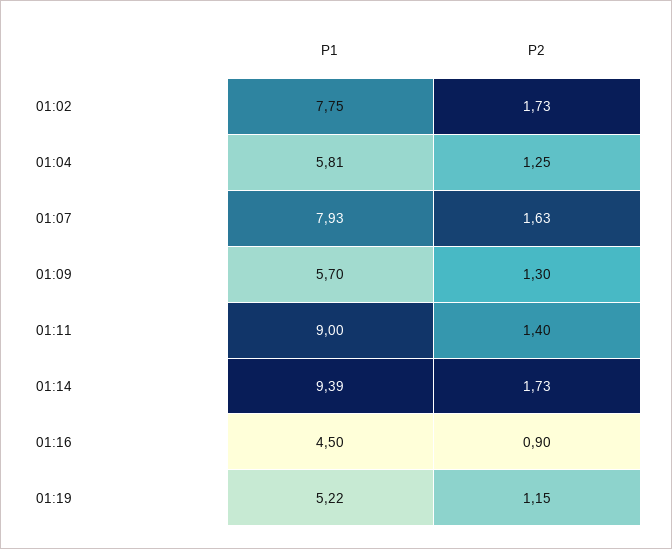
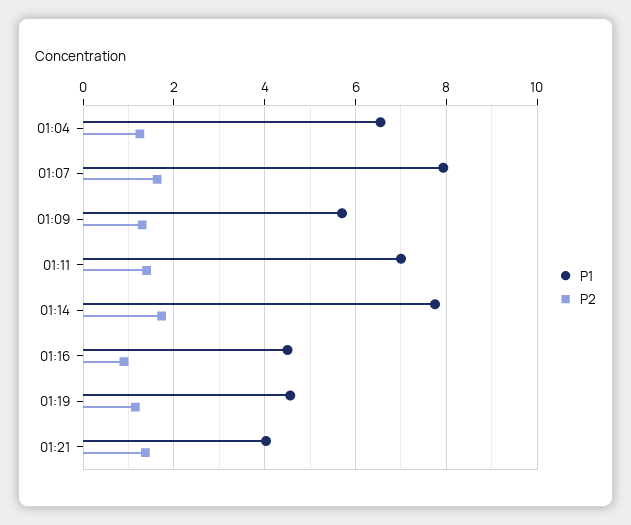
P1, 01:02: 7.75 -> none
P2, 01:02: 1.73 -> none
P1, 01:04: 5.81 -> 6.6
P1, 01:11: 9 -> 7
P1, 01:14: 9.39 -> 7.8
P1, 01:19: 5.22 -> 4.6
P1, 01:21: none -> 4
P2, 01:21: none -> 1.4

